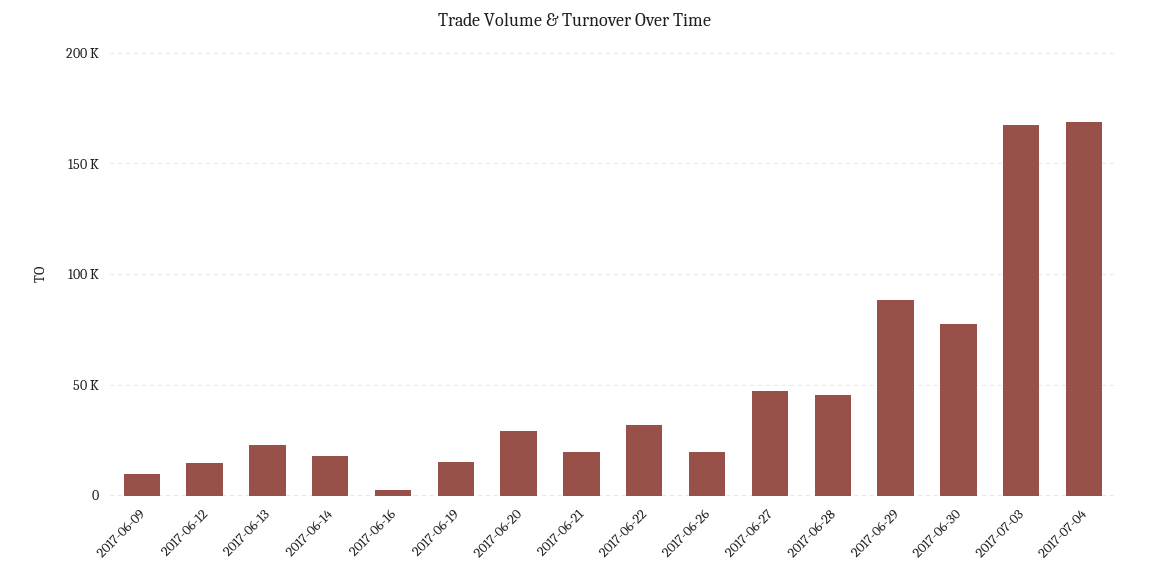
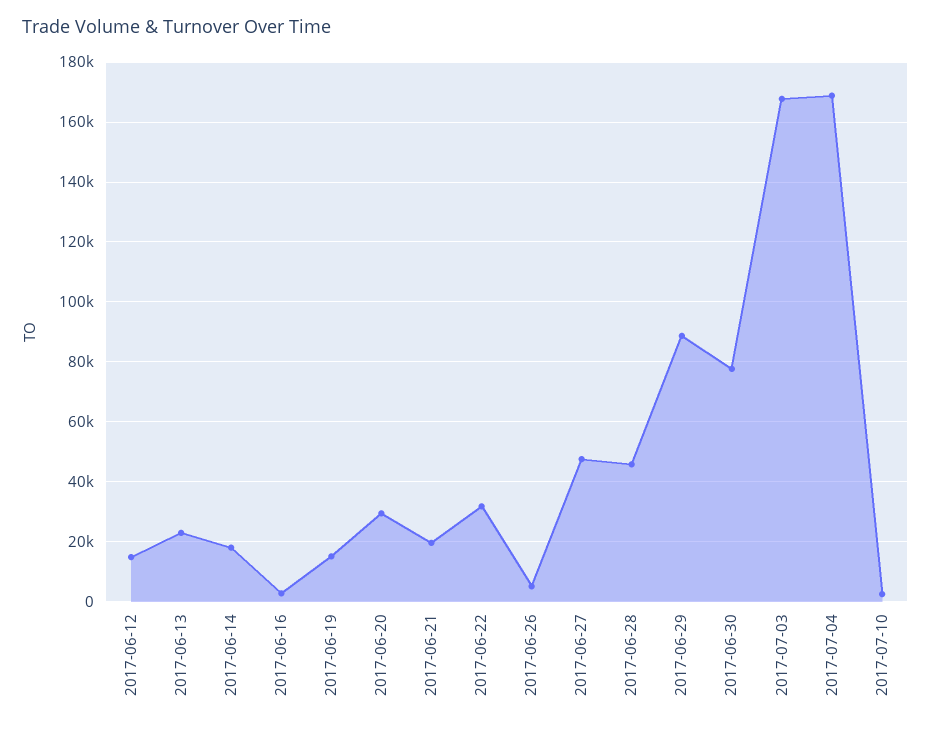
2017-06-09: 10000 -> none
2017-06-26: 20000 -> 5000
2017-07-10: none -> 2500

